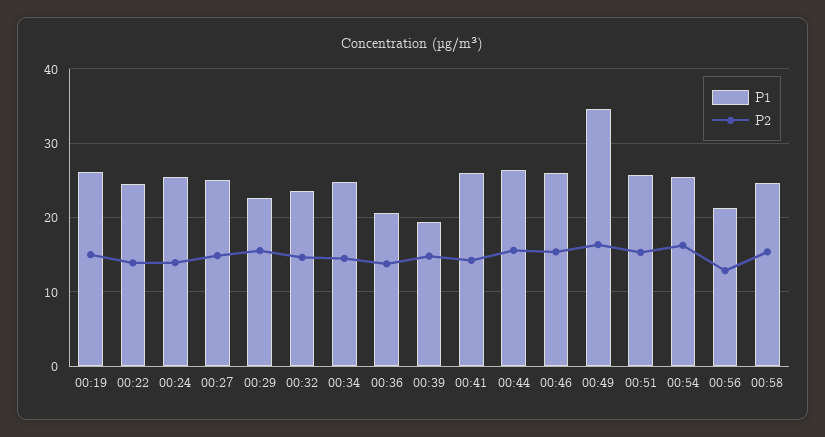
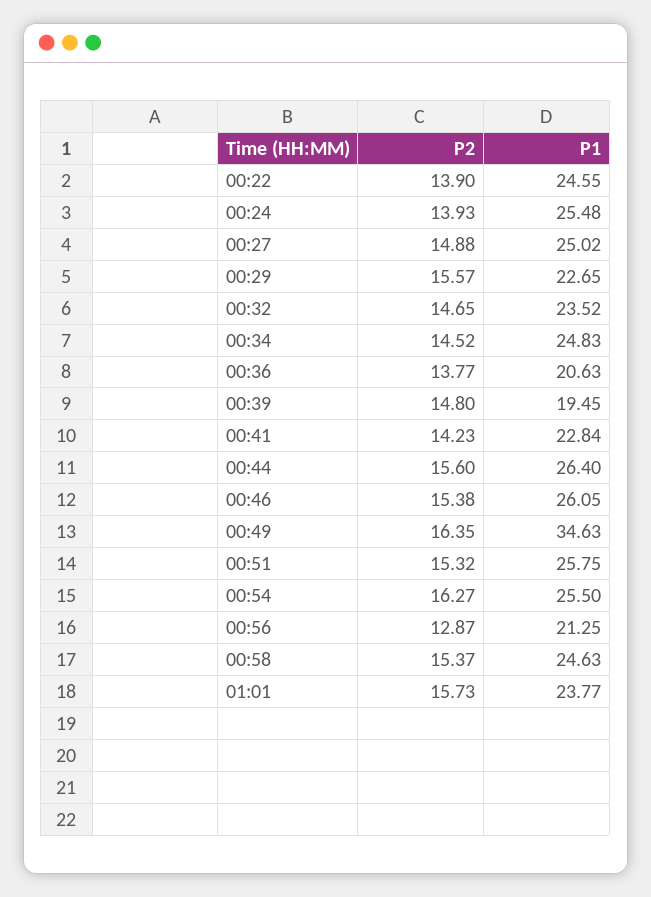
P1, 00:19: 26 -> none
P2, 00:19: 15 -> none
P1, 00:41: 26 -> 22.84
P2, 01:01: none -> 15.73
P1, 01:01: none -> 23.77

